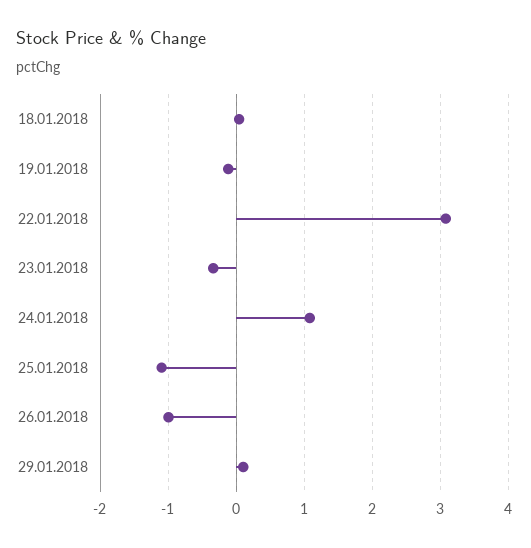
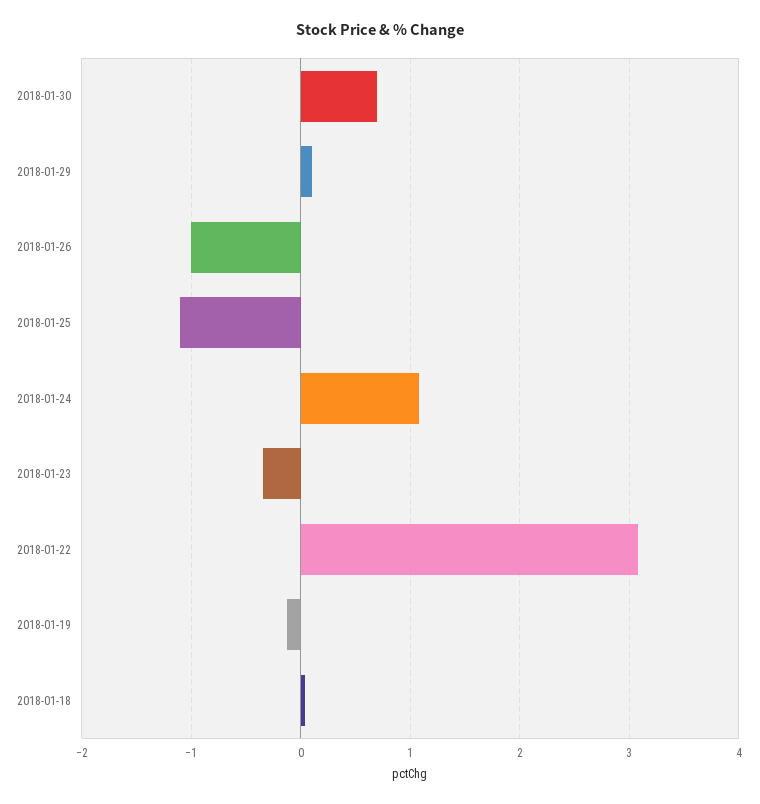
2018-01-30: none -> 0.7

